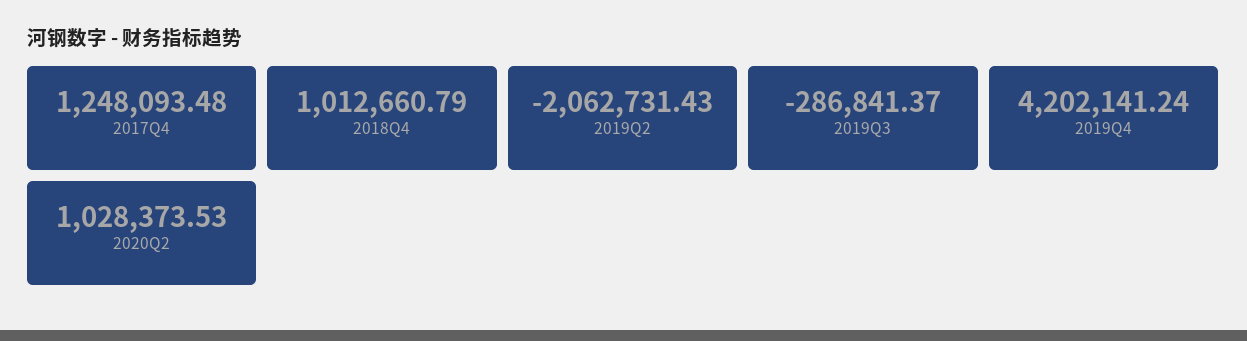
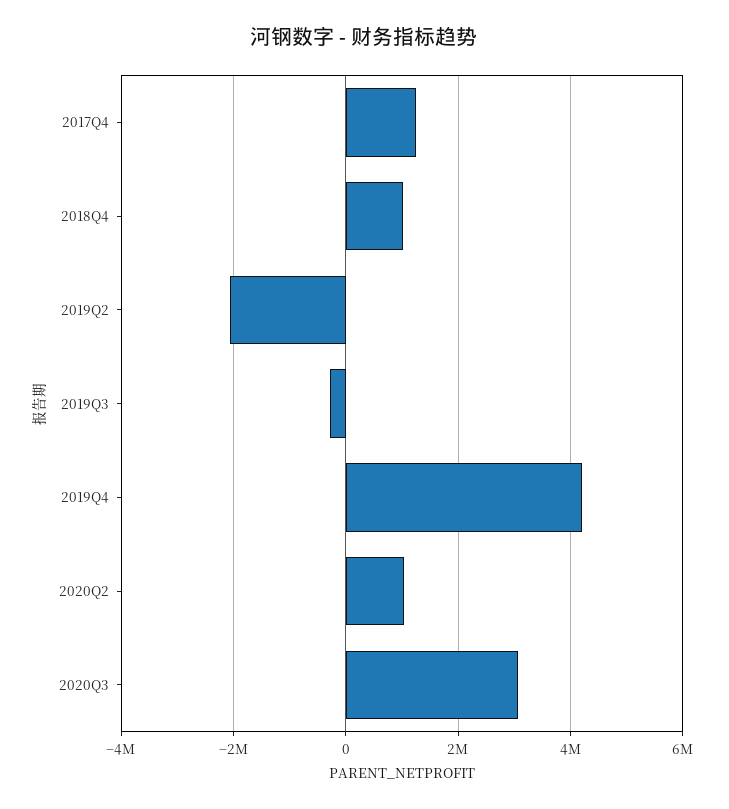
2020Q3: none -> 3000000

